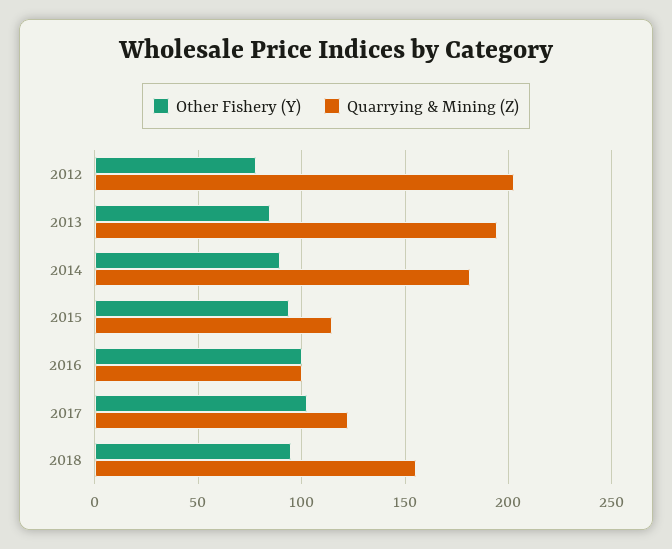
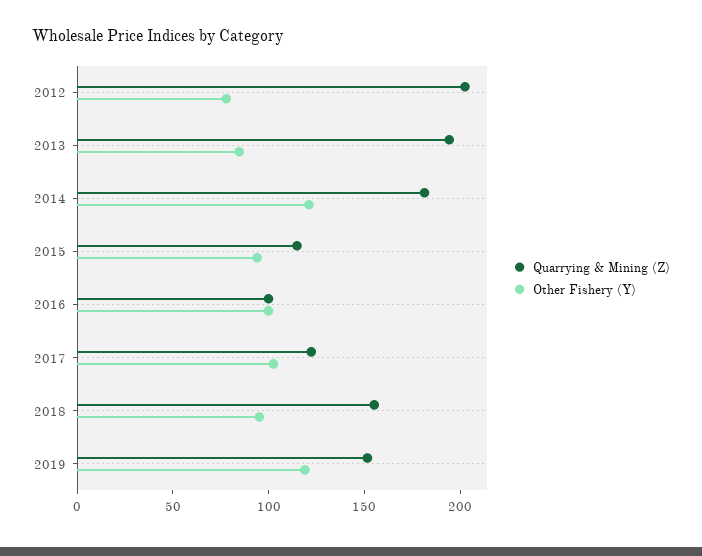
Other Fishery (Y), 2014: 90 -> 120
Quarrying & Mining (Z), 2019: none -> 150
Other Fishery (Y), 2019: none -> 120

